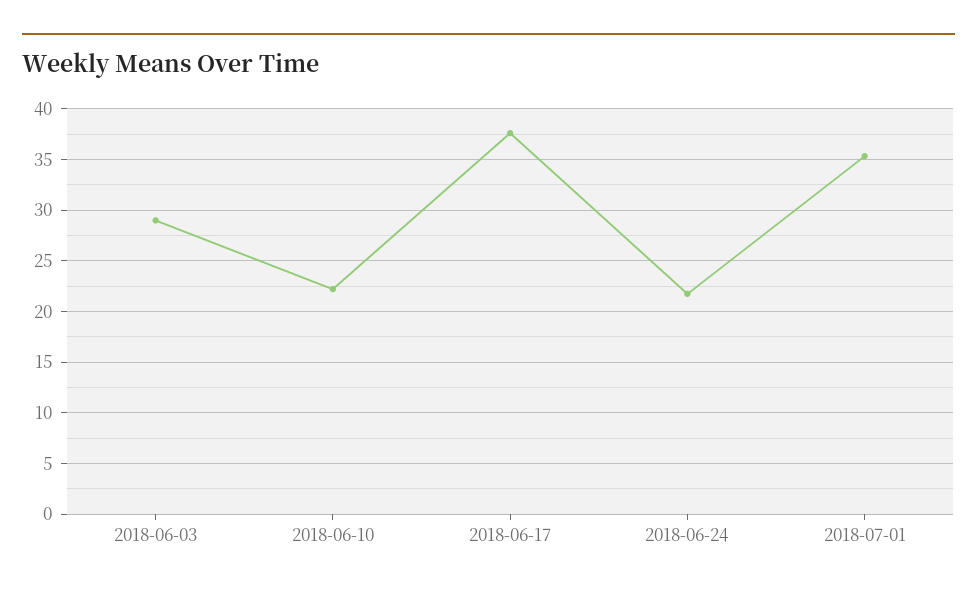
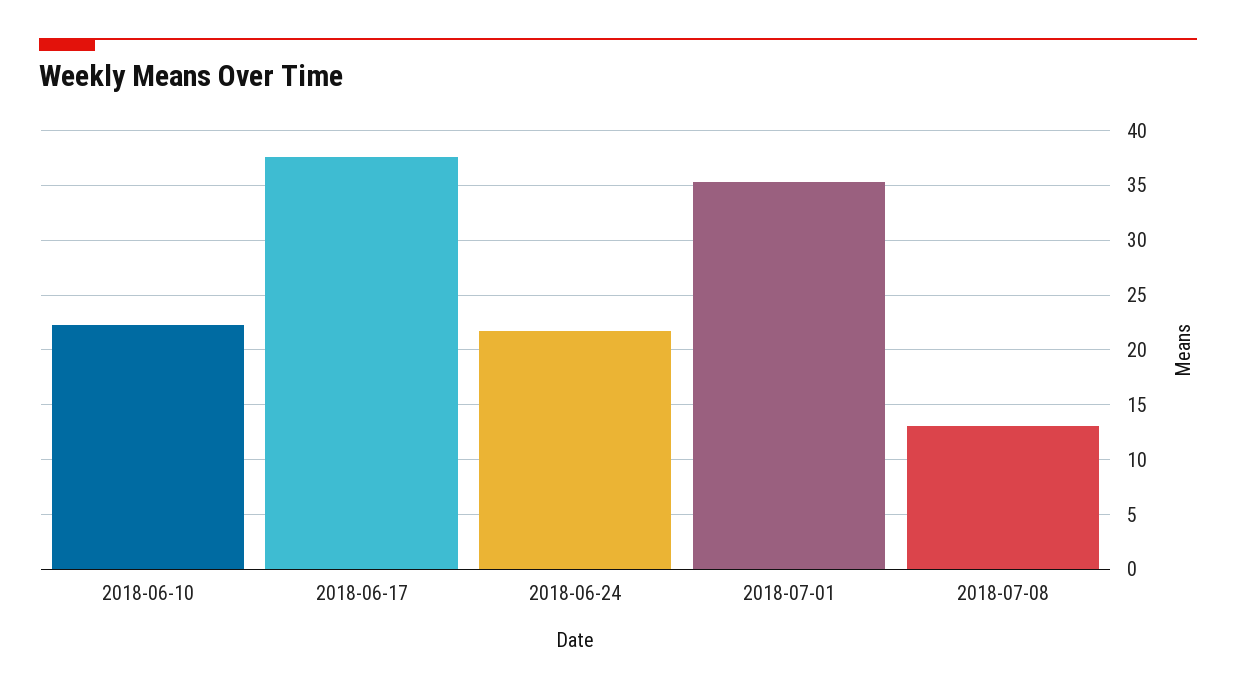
2018-06-03: 29 -> none
2018-07-08: none -> 13

